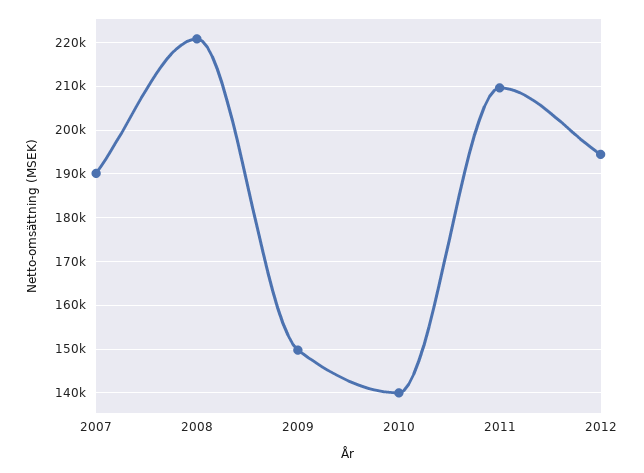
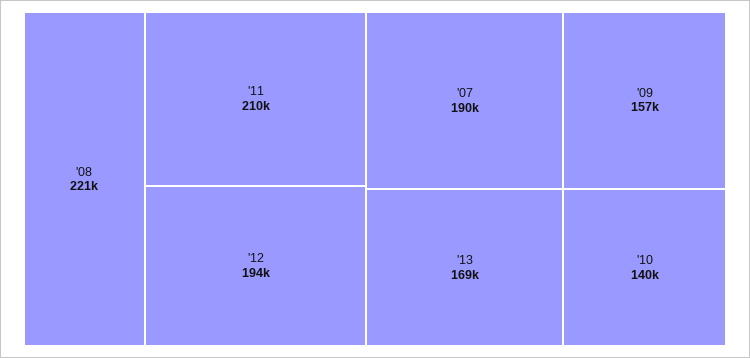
2009: 150000 -> 157000
'13: none -> 169000

